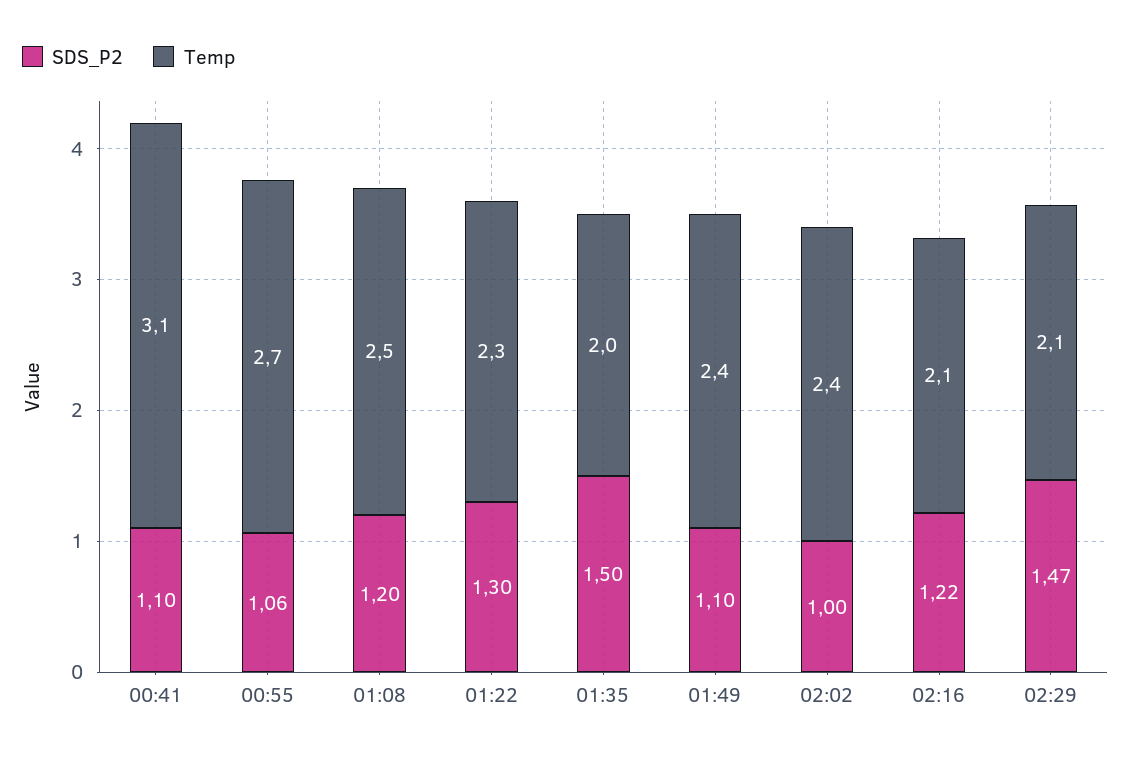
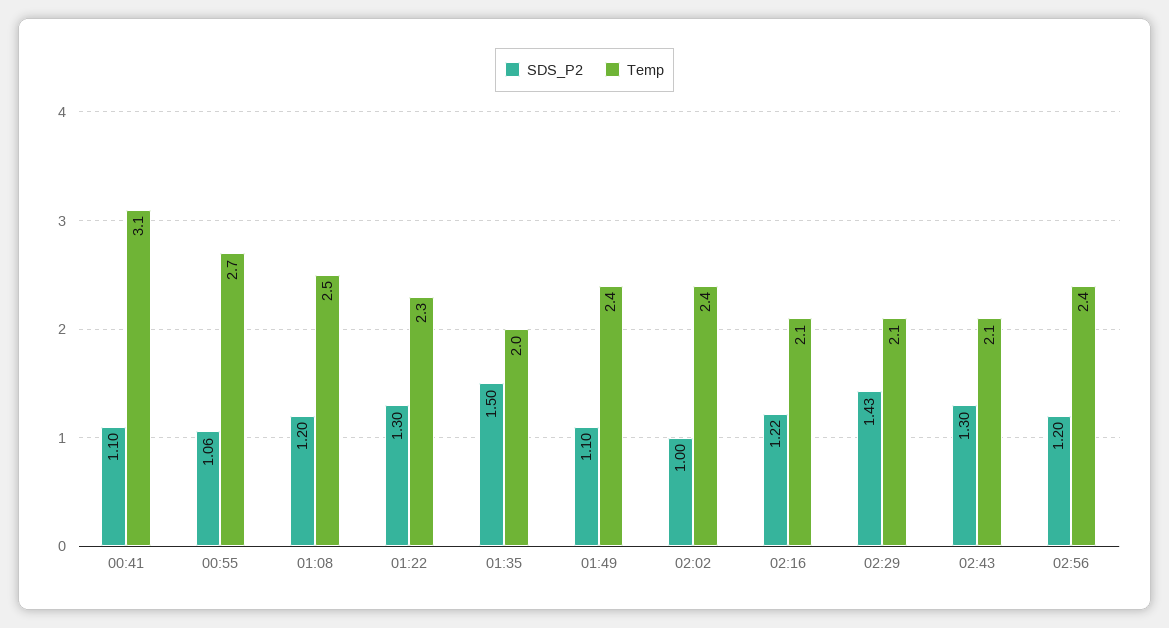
SDS_P2, 02:29: 1.47 -> 1.43
SDS_P2, 02:43: none -> 1.3
Temp, 02:43: none -> 2.1
SDS_P2, 02:56: none -> 1.2
Temp, 02:56: none -> 2.4

